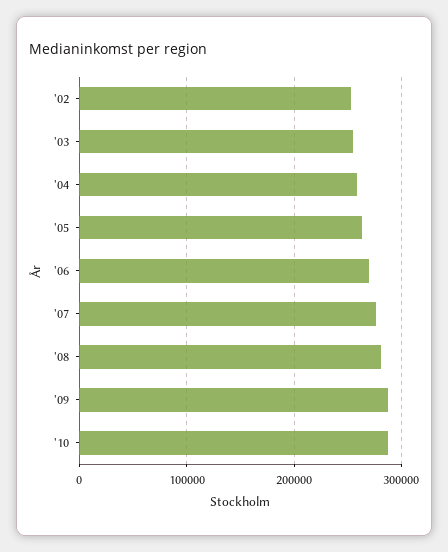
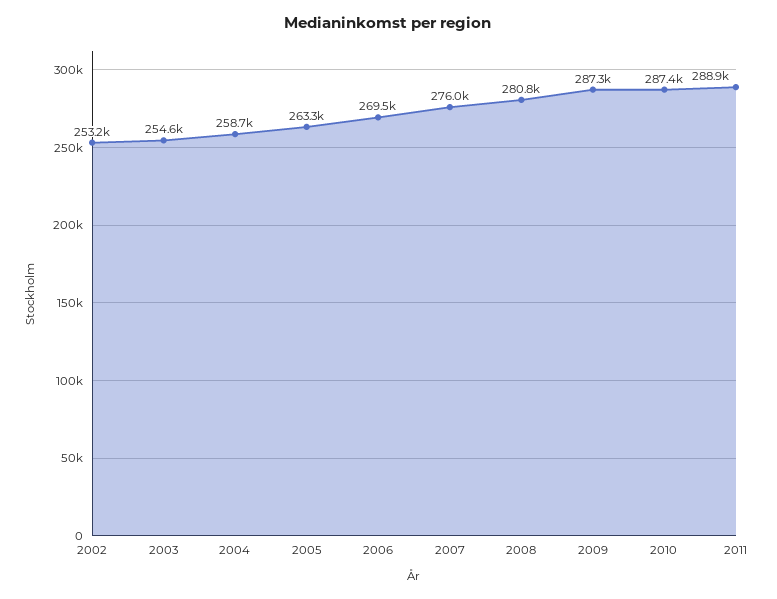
2011: none -> 288900

